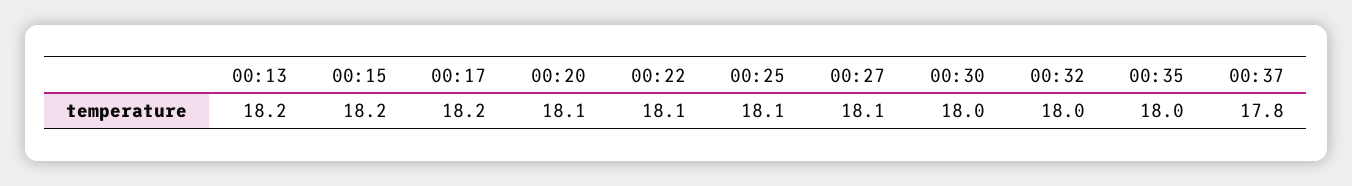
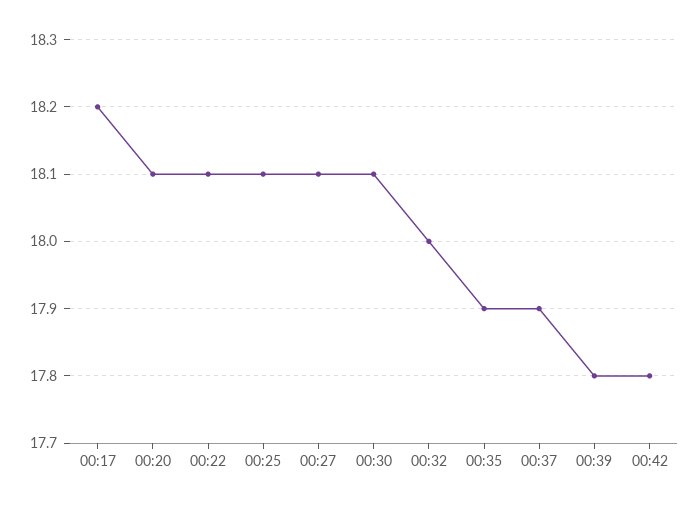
00:13: 18.2 -> none
00:15: 18.2 -> none
00:30: 18 -> 18.1
00:35: 18 -> 17.9
00:37: 17.8 -> 17.9
00:39: none -> 17.8
00:42: none -> 17.8

